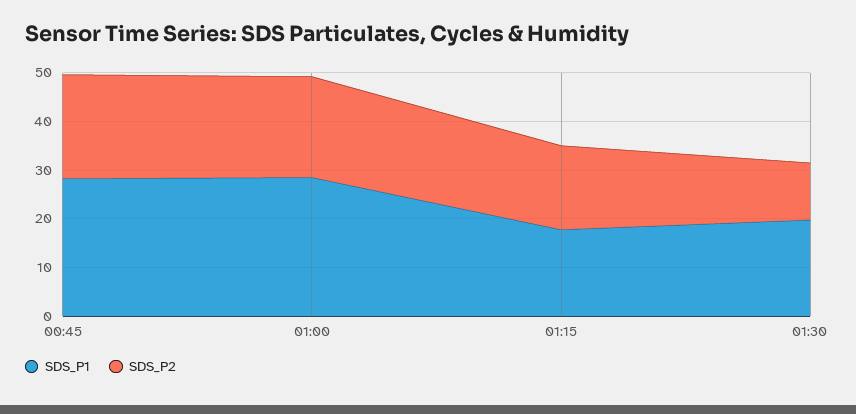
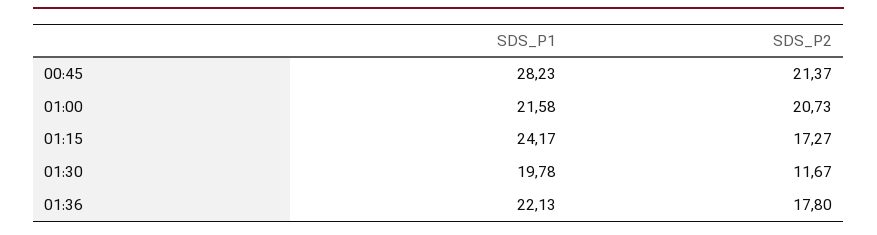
SDS_P1, 01:00: 28 -> 21.58
SDS_P1, 01:15: 18 -> 24.17
SDS_P1, 01:36: none -> 22.13
SDS_P2, 01:36: none -> 17.8

